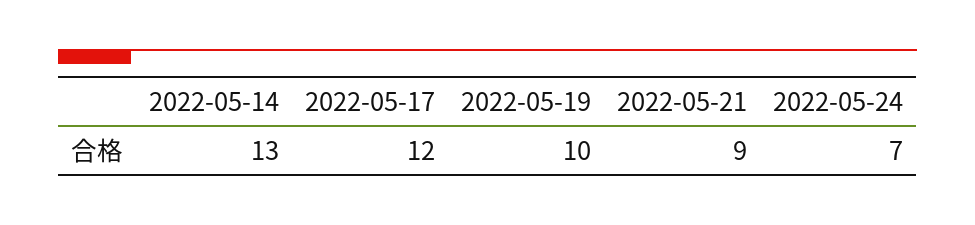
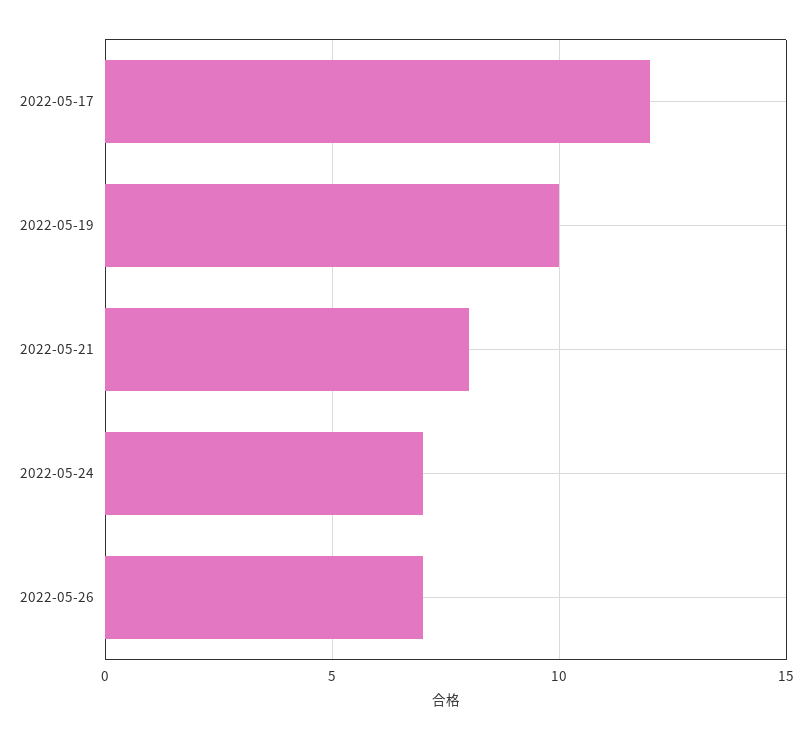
2022-05-14: 13 -> none
2022-05-21: 9 -> 8
2022-05-26: none -> 7

